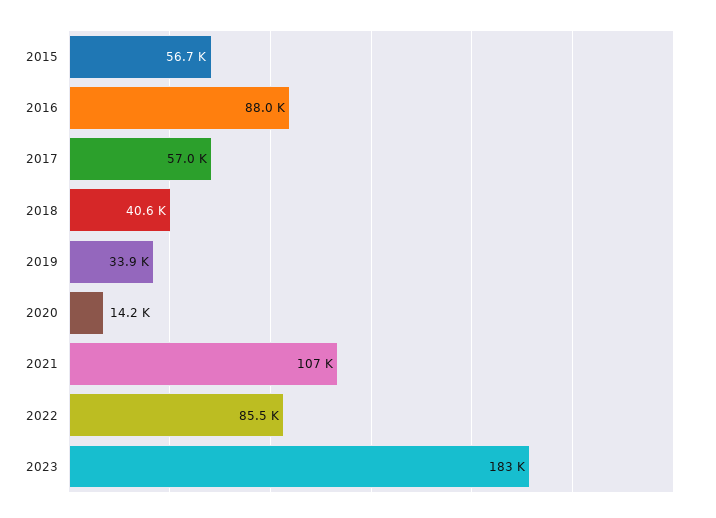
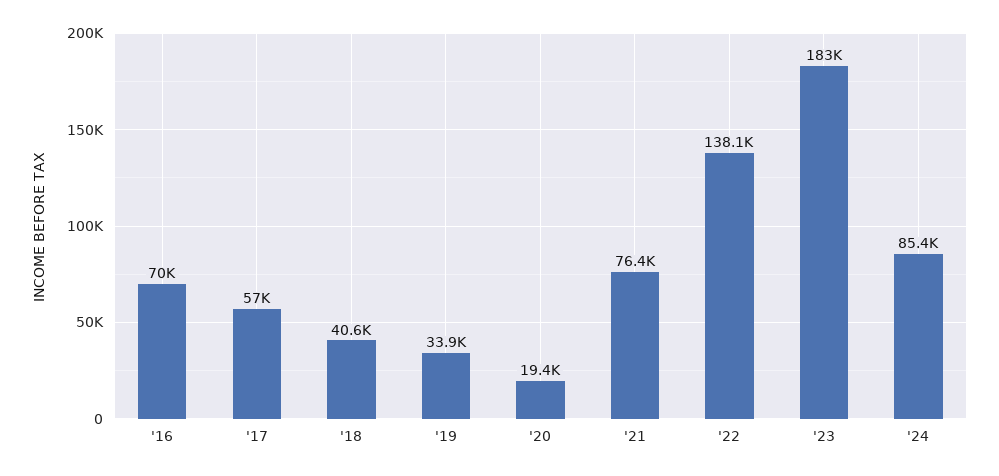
2015: 56700 -> none
2016: 88000 -> 70000
2020: 14200 -> 19400
2021: 107000 -> 76400
2022: 85500 -> 138100
'24: none -> 85400

